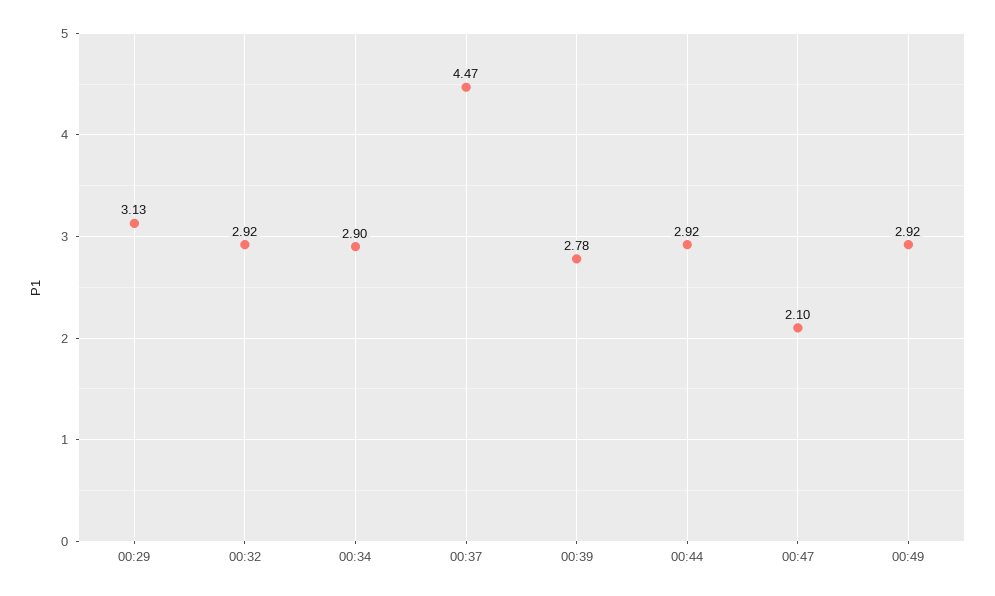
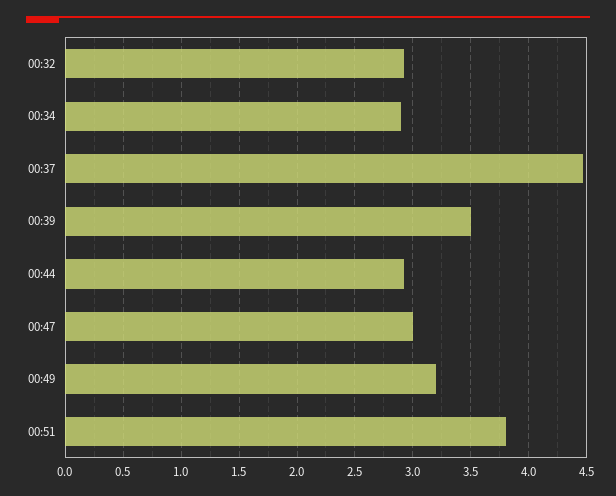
00:29: 3.13 -> none
00:39: 2.78 -> 3.5
00:47: 2.1 -> 3
00:49: 2.92 -> 3.2
00:51: none -> 3.8

